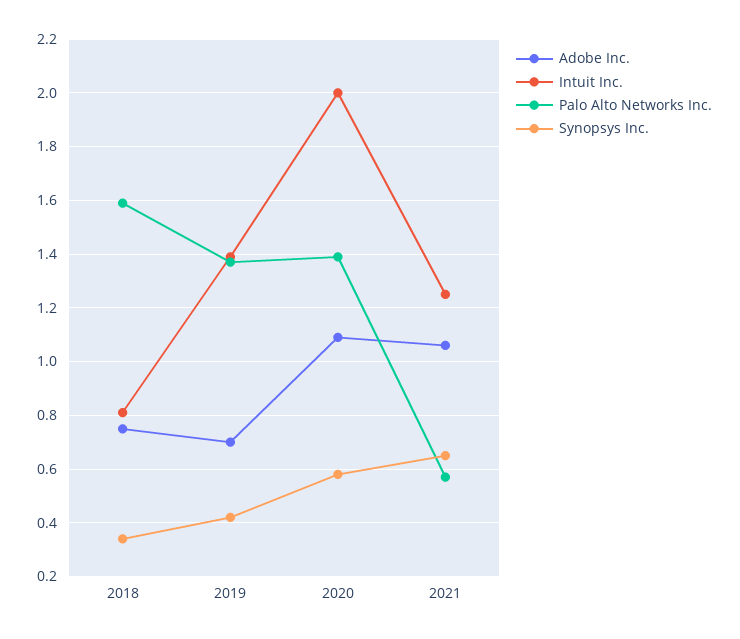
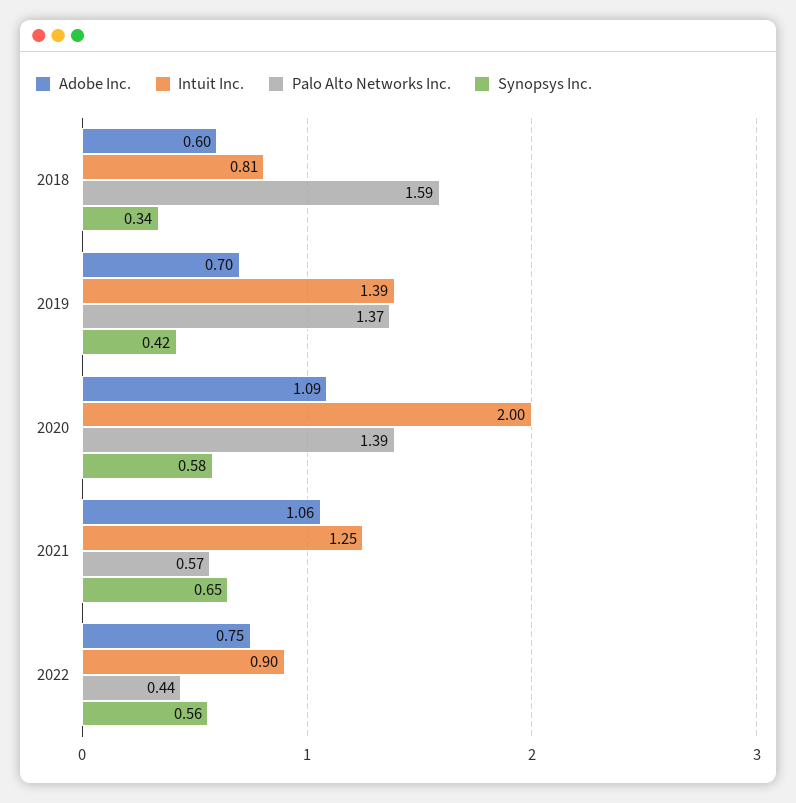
Adobe Inc., 2018: 0.75 -> 0.6
Adobe Inc., 2022: none -> 0.75
Intuit Inc., 2022: none -> 0.9
Palo Alto Networks Inc., 2022: none -> 0.44
Synopsys Inc., 2022: none -> 0.56

